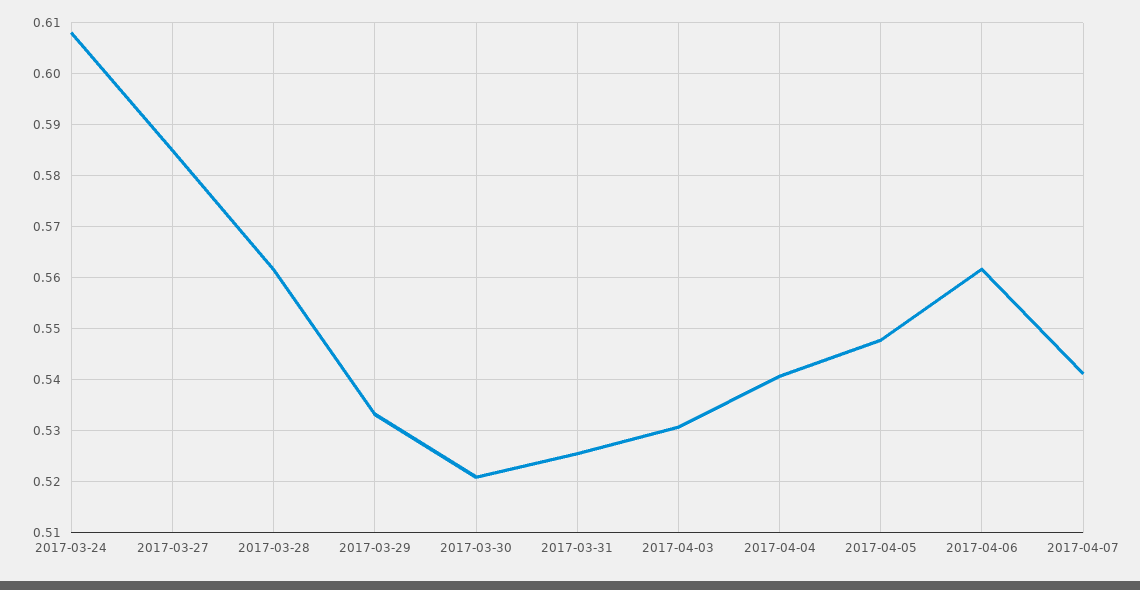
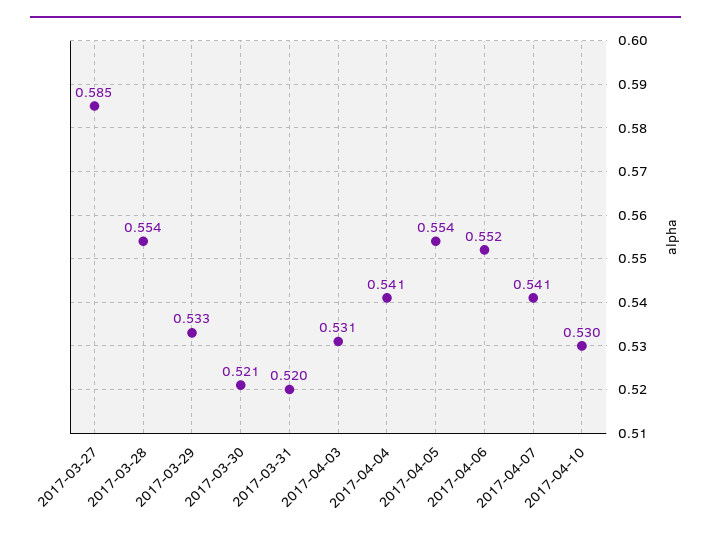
2017-03-24: 0.608 -> none
2017-03-28: 0.562 -> 0.554
2017-03-31: 0.526 -> 0.52
2017-04-05: 0.548 -> 0.554
2017-04-06: 0.562 -> 0.552
2017-04-10: none -> 0.53

